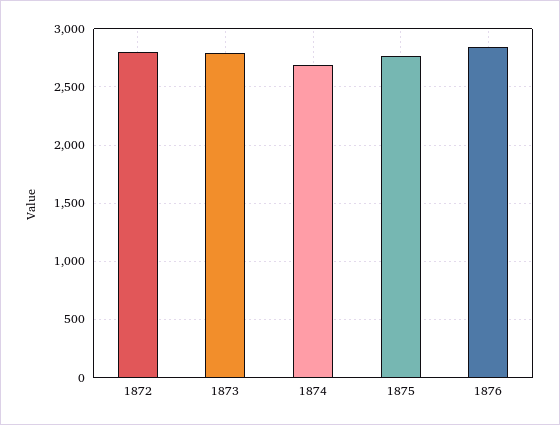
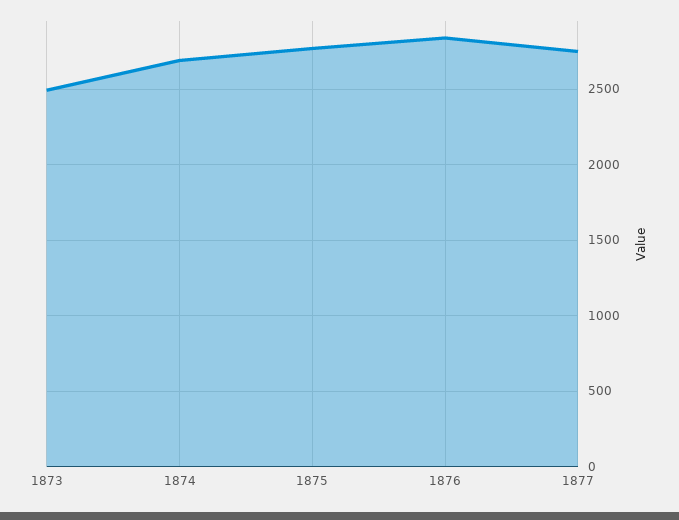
1872: 2800 -> none
1873: 2800 -> 2500
1877: none -> 2750

